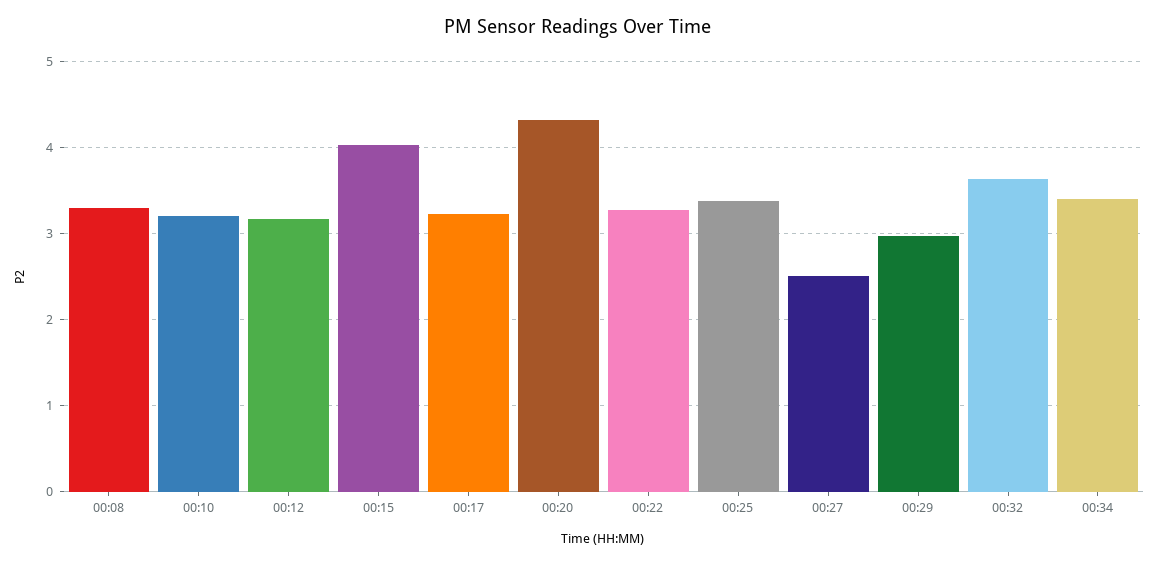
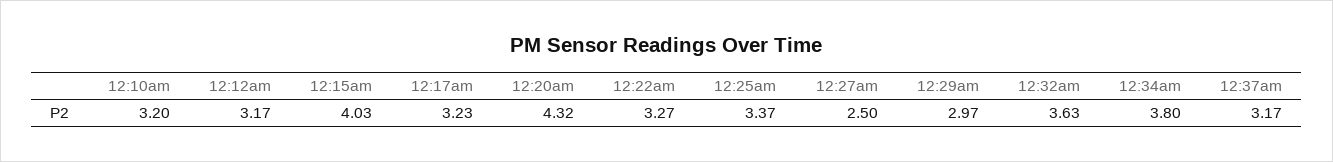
00:08: 3.3 -> none
00:34: 3.4 -> 3.8
12:37am: none -> 3.17

